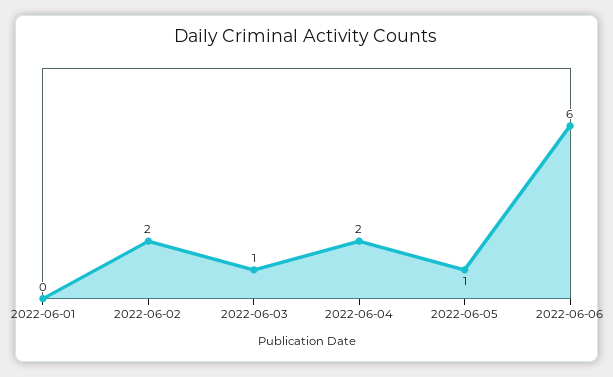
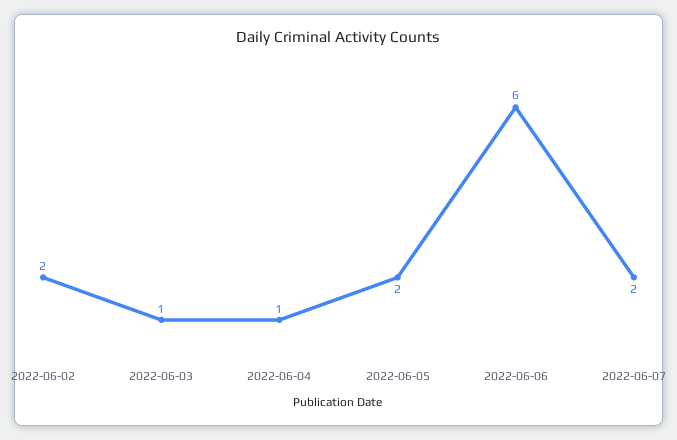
2022-06-01: 0 -> none
2022-06-04: 2 -> 1
2022-06-05: 1 -> 2
2022-06-07: none -> 2

